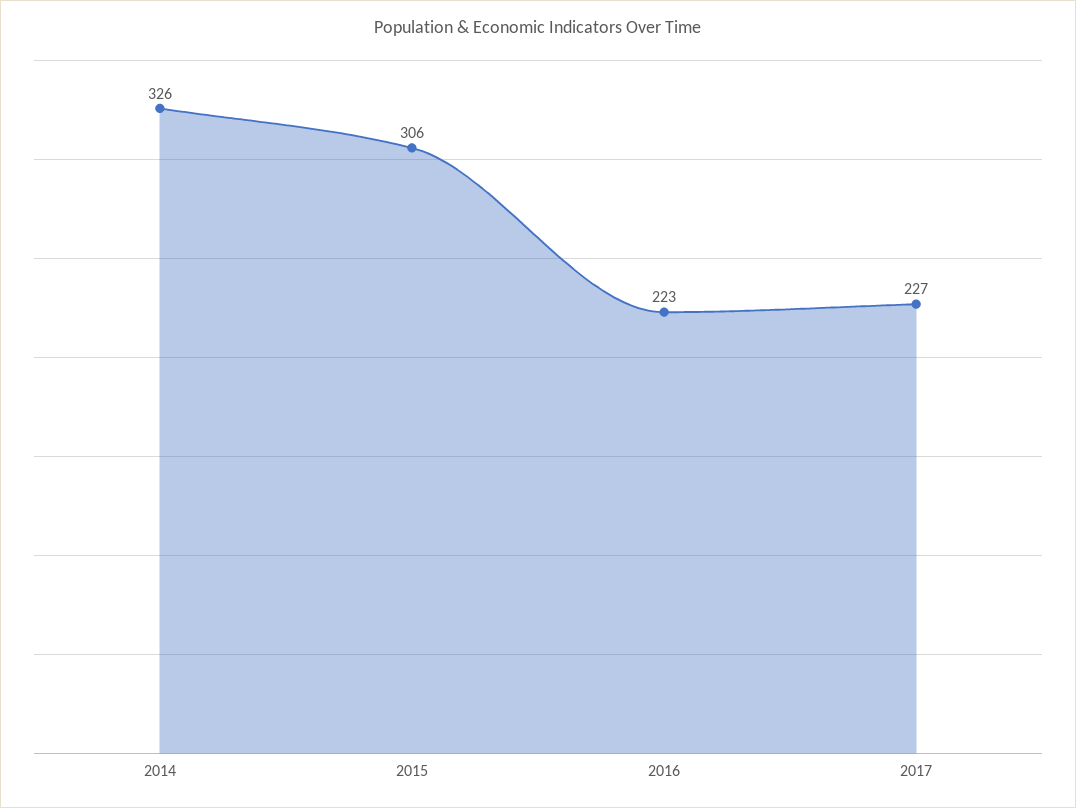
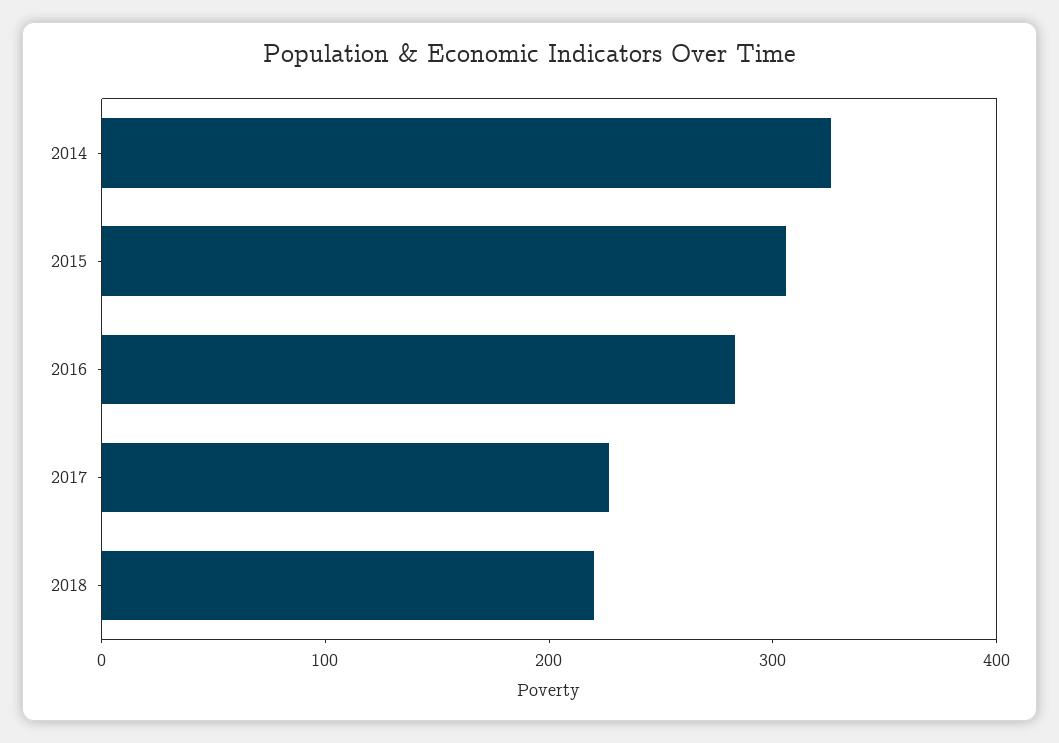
2016: 223 -> 280
2018: none -> 220

